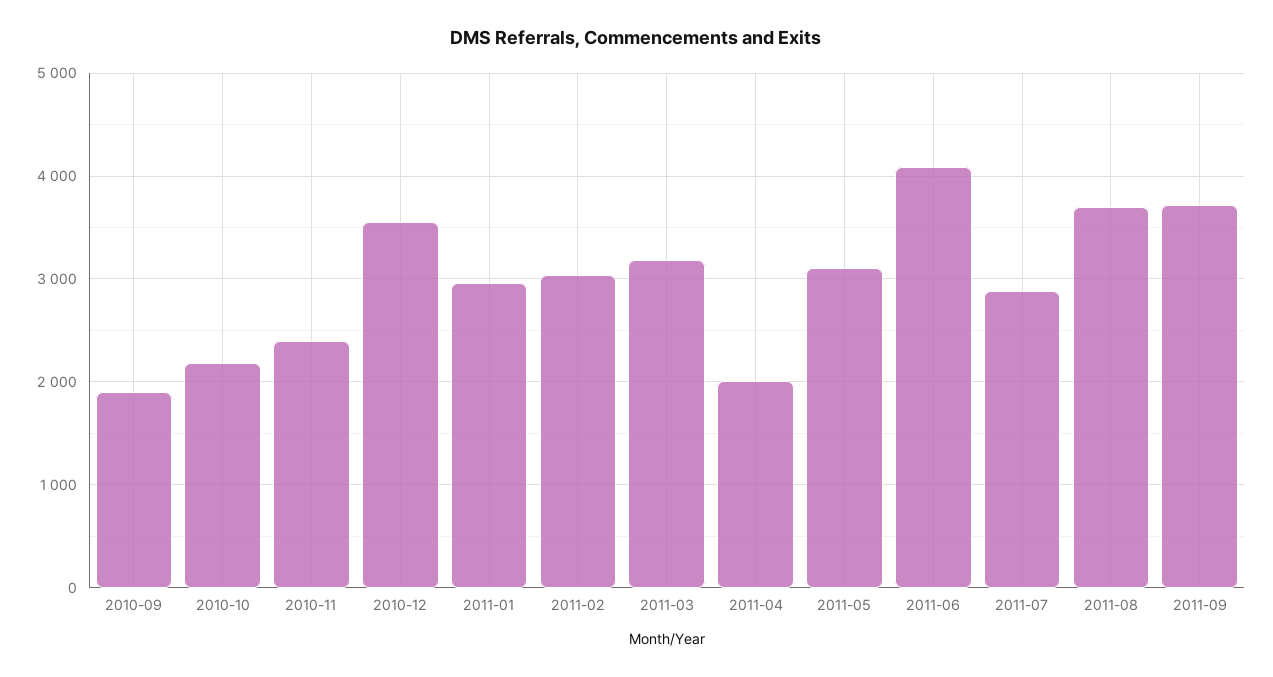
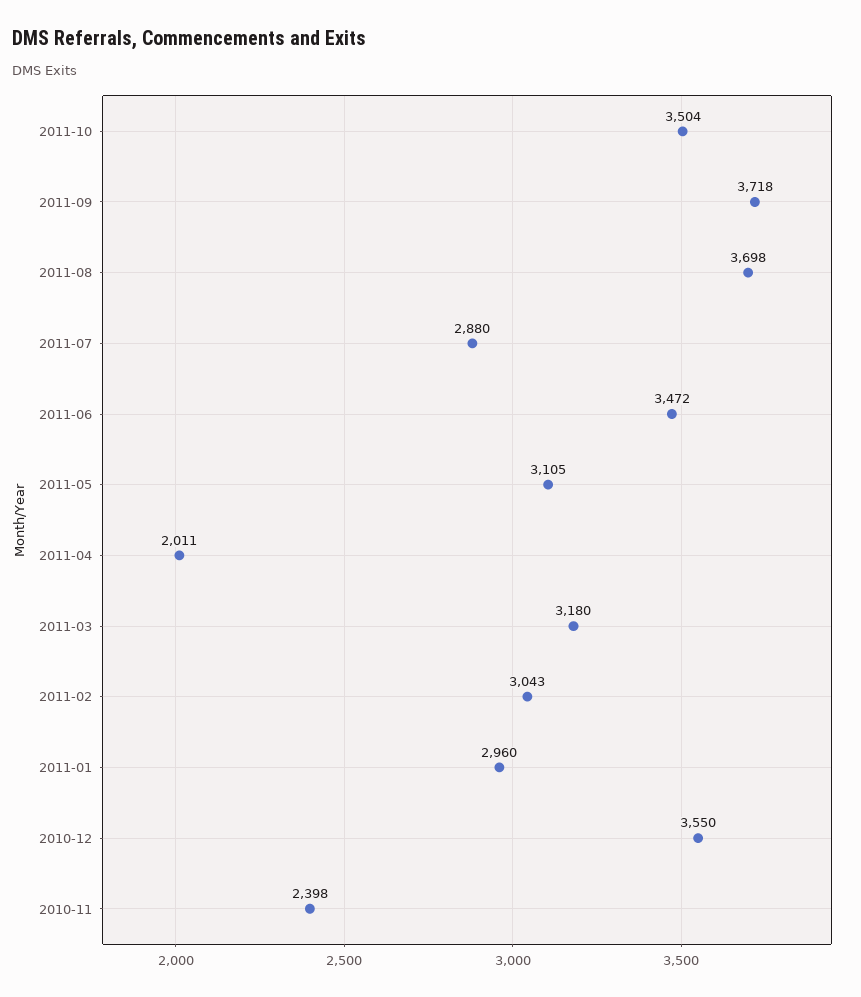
2010-09: 1900 -> none
2010-10: 2200 -> none
2011-06: 4100 -> 3472
2011-10: none -> 3504

